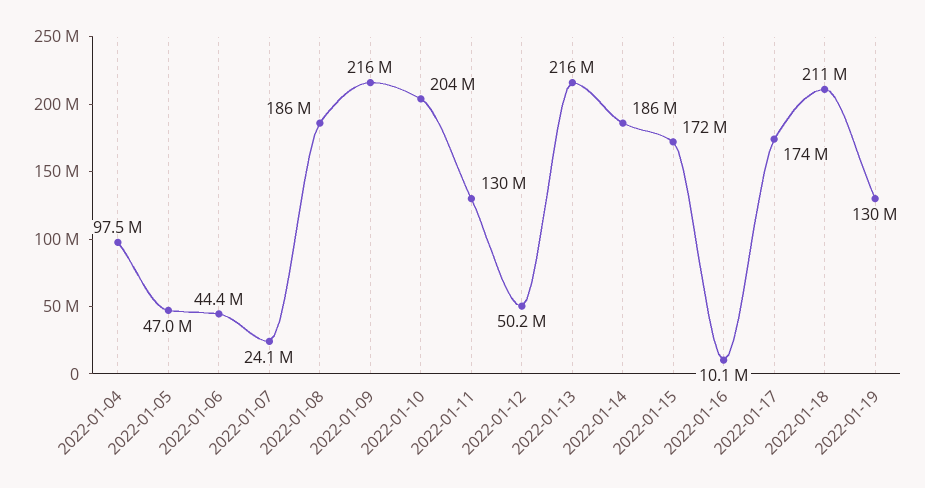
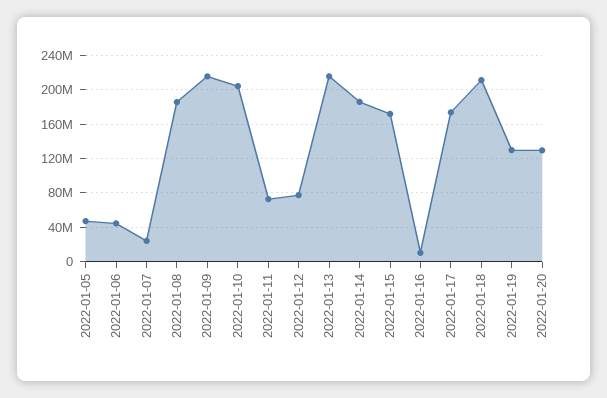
2022-01-04: 97500000 -> none
2022-01-11: 130000000 -> 70000000
2022-01-12: 50200000 -> 80000000
2022-01-20: none -> 130000000

